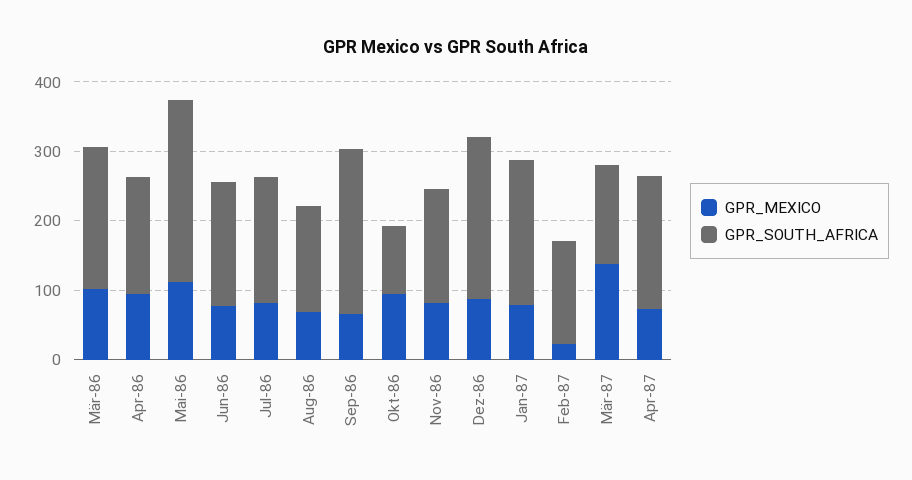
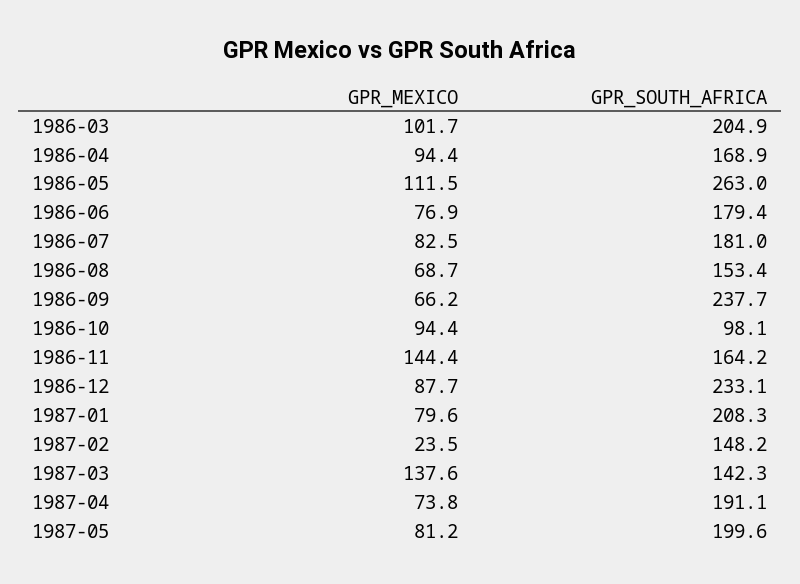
GPR_MEXICO, Nov-86: 80 -> 144.4
GPR_MEXICO, 1987-05: none -> 81.2
GPR_SOUTH_AFRICA, 1987-05: none -> 199.6

